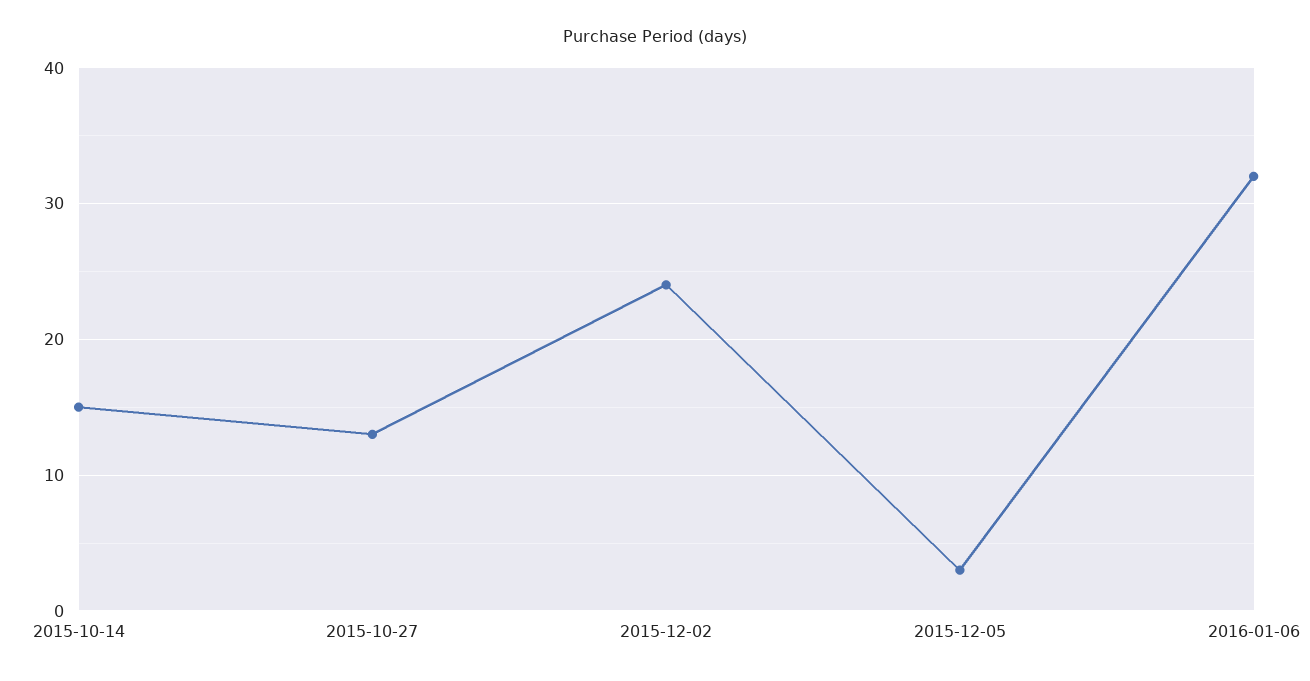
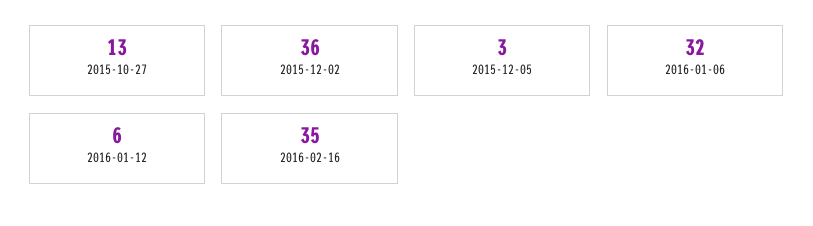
2015-10-14: 15 -> none
2015-12-02: 24 -> 36
2016-01-12: none -> 6
2016-02-16: none -> 35

